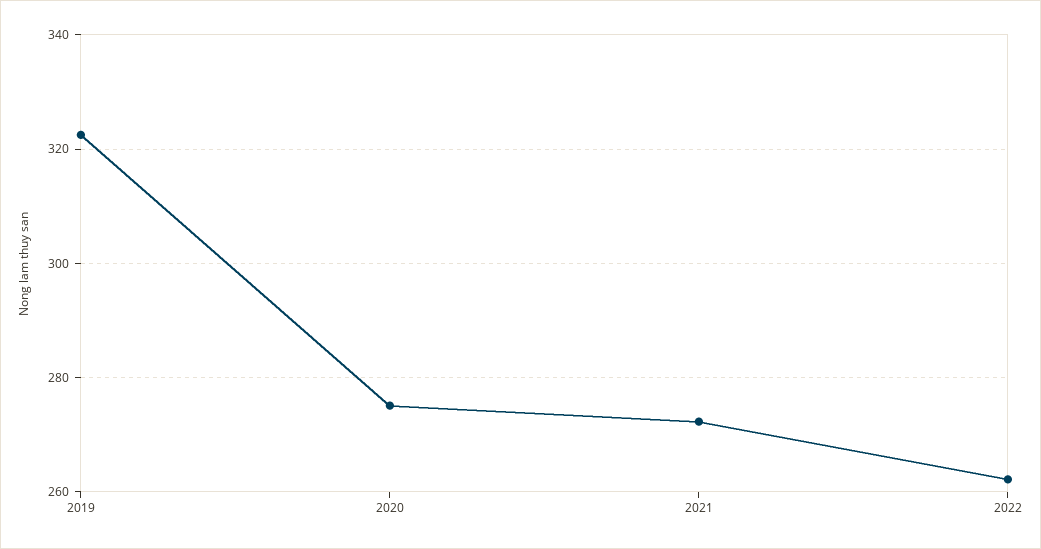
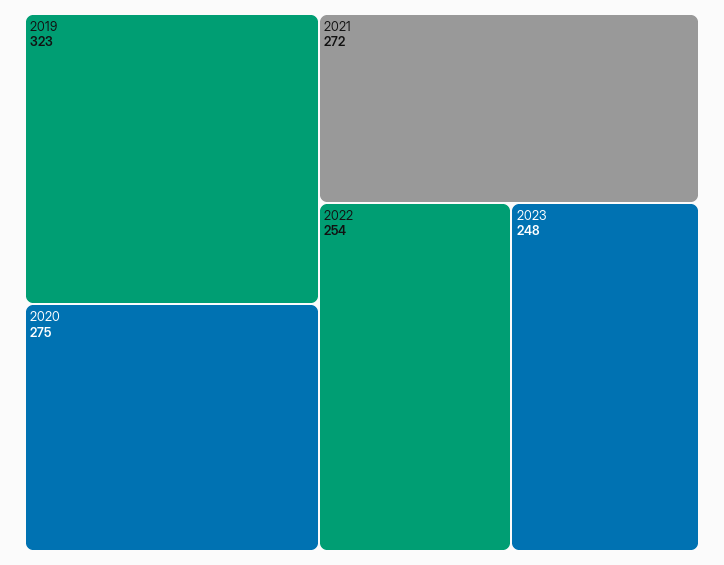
2022: 262 -> 254
2023: none -> 248

